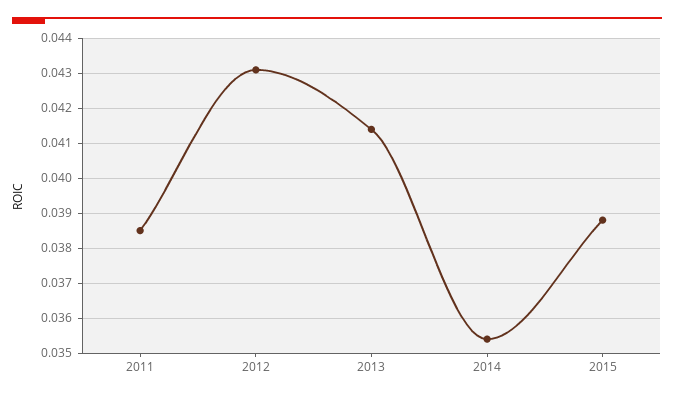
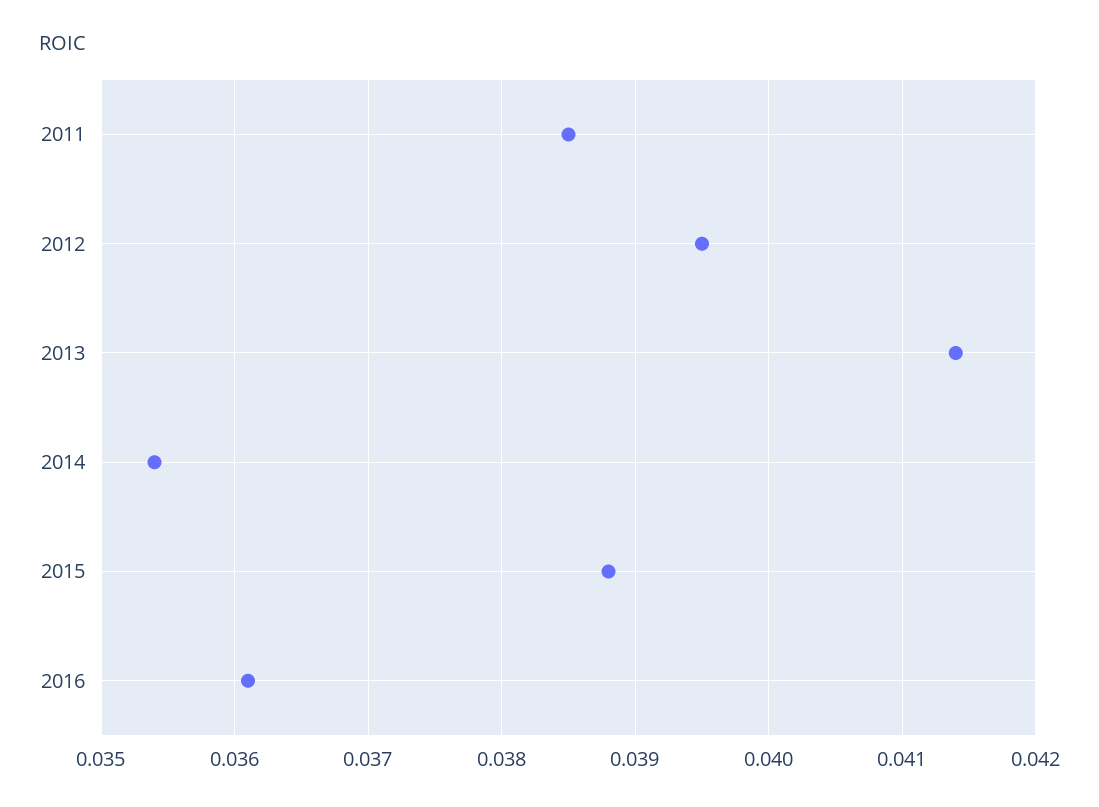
2012: 0.043 -> 0.0395
2016: none -> 0.0361

